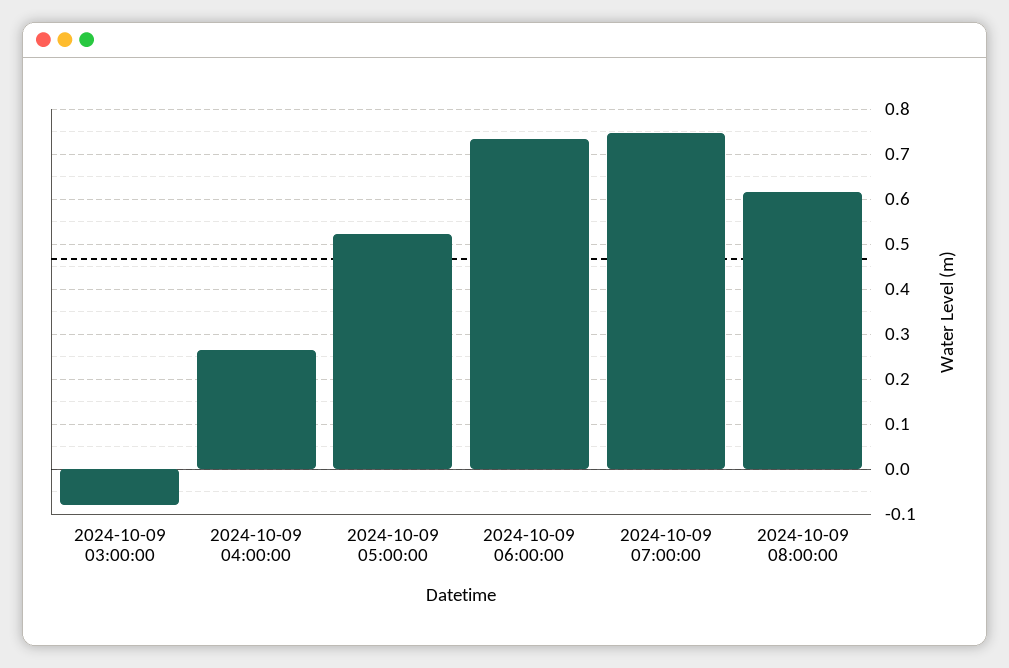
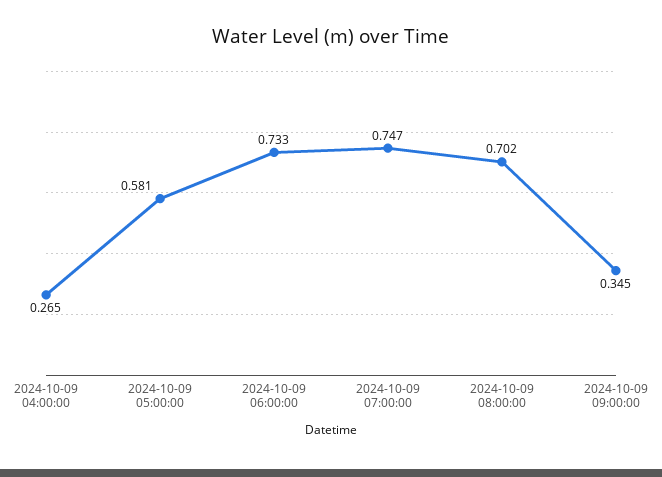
2024-10-09 03:00:00: -0.08 -> none
2024-10-09 05:00:00: 0.52 -> 0.581
2024-10-09 08:00:00: 0.62 -> 0.702
2024-10-09 09:00:00: none -> 0.345

